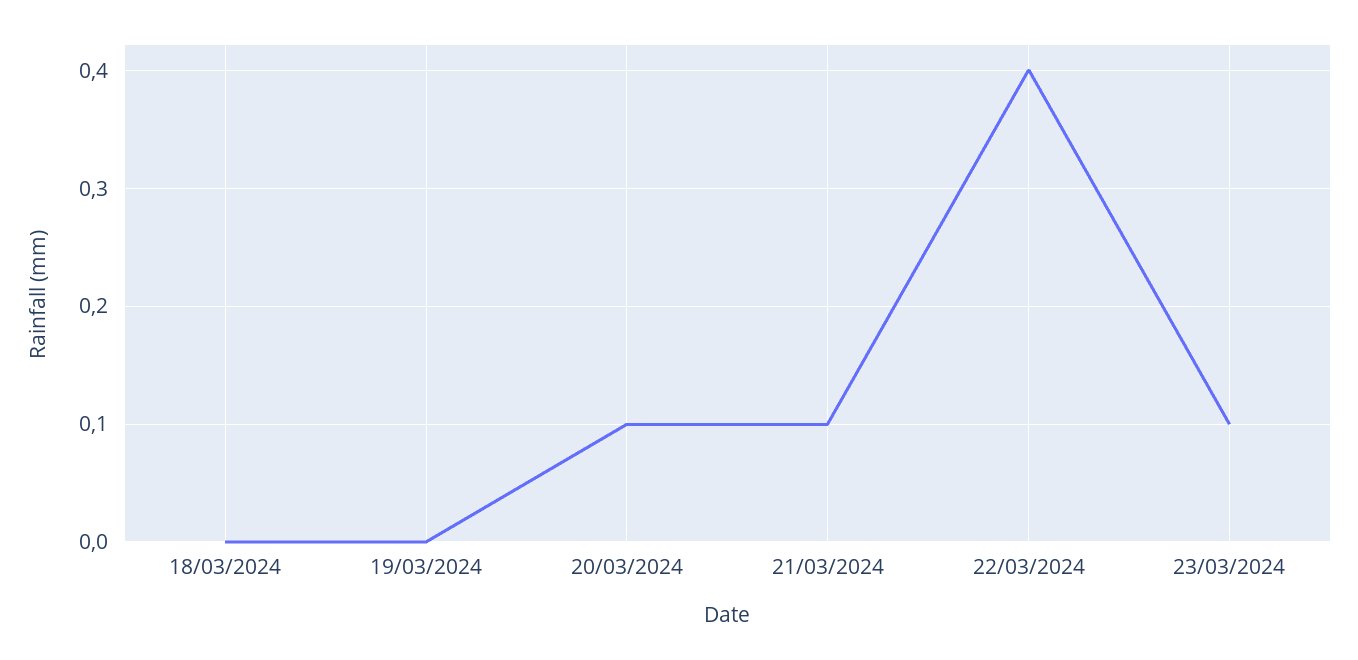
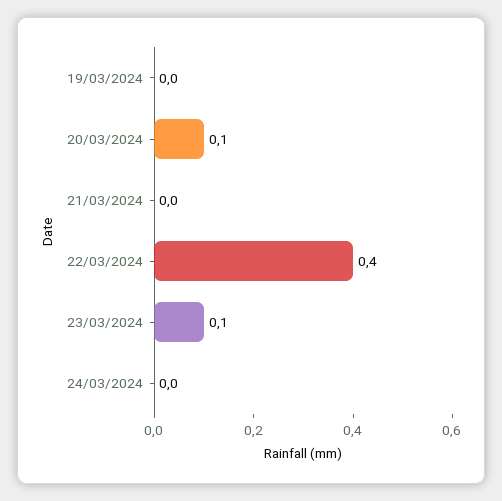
18/03/2024: 0 -> none
21/03/2024: 0.1 -> 0
24/03/2024: none -> 0

